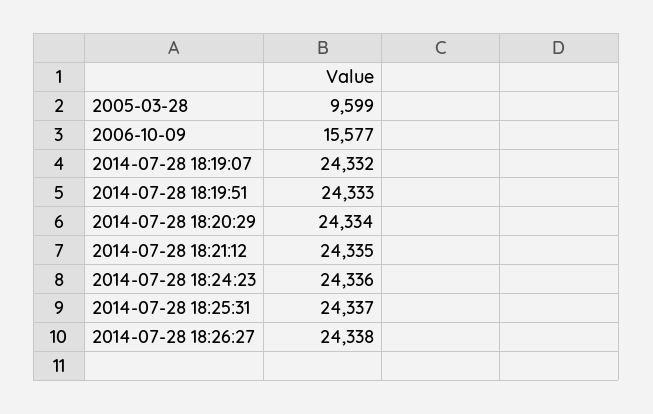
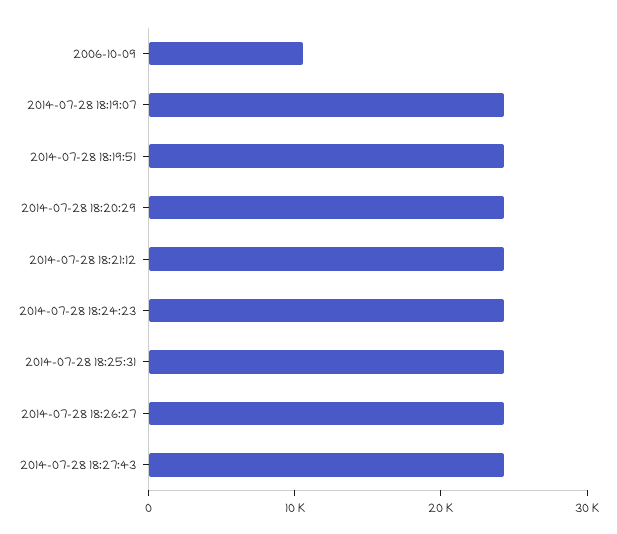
2005-03-28: 9599 -> none
2006-10-09: 15577 -> 10000
2014-07-28 18:27:43: none -> 24000

